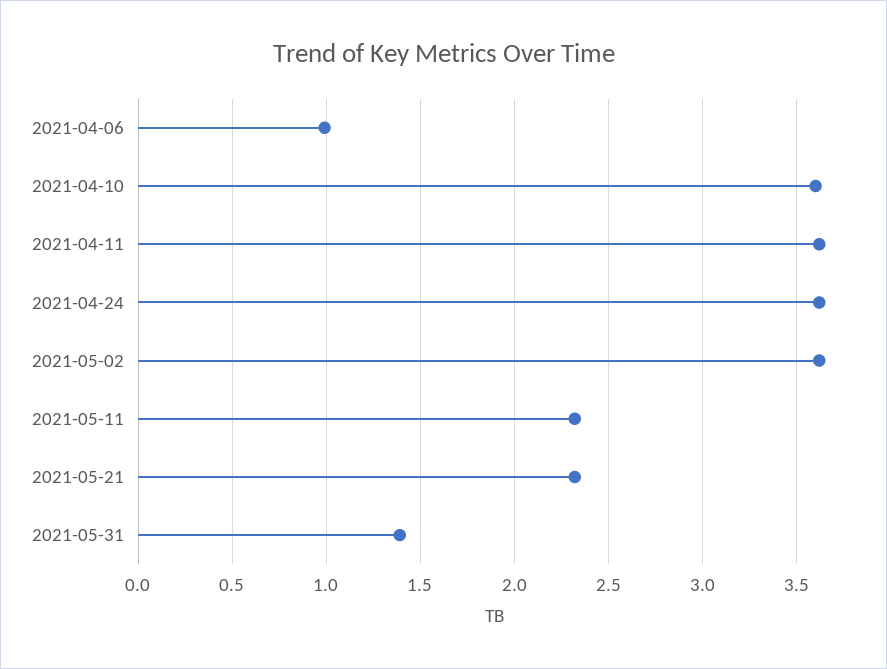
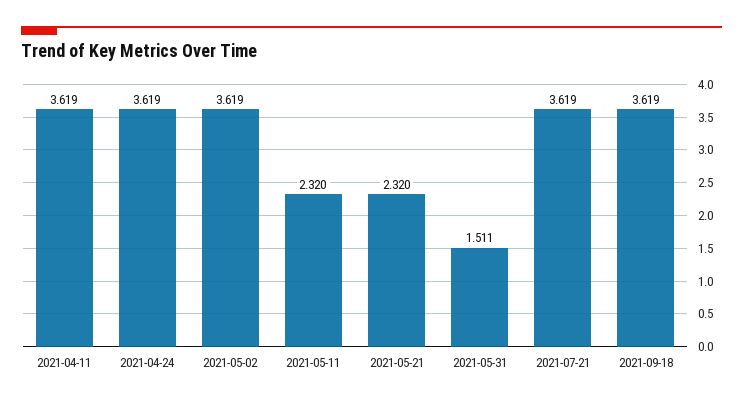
2021-04-06: 1 -> none
2021-04-10: 3.6 -> none
2021-05-31: 1.4 -> 1.511
2021-07-21: none -> 3.619
2021-09-18: none -> 3.619

